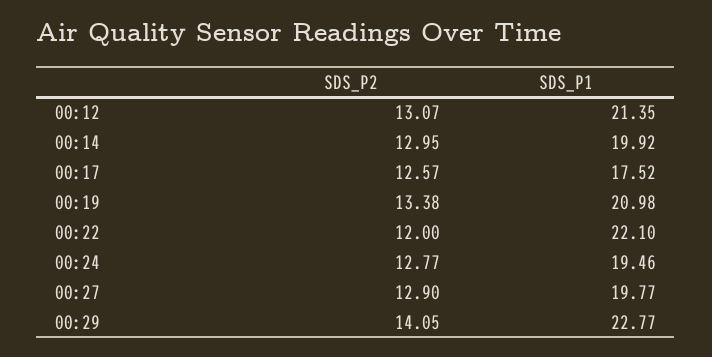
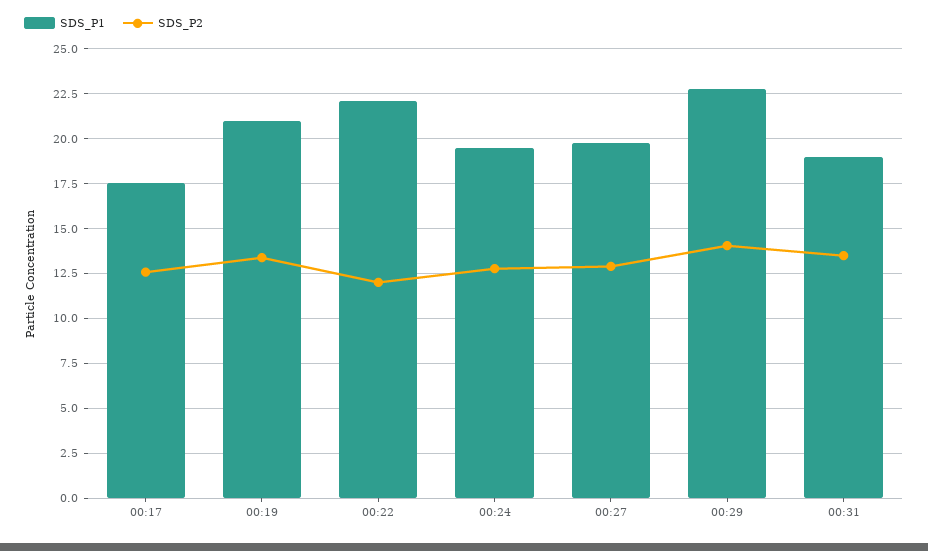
SDS_P2, 00:12: 13.07 -> none
SDS_P1, 00:12: 21.35 -> none
SDS_P2, 00:14: 12.95 -> none
SDS_P1, 00:14: 19.92 -> none
SDS_P1, 00:31: none -> 19
SDS_P2, 00:31: none -> 13.5

